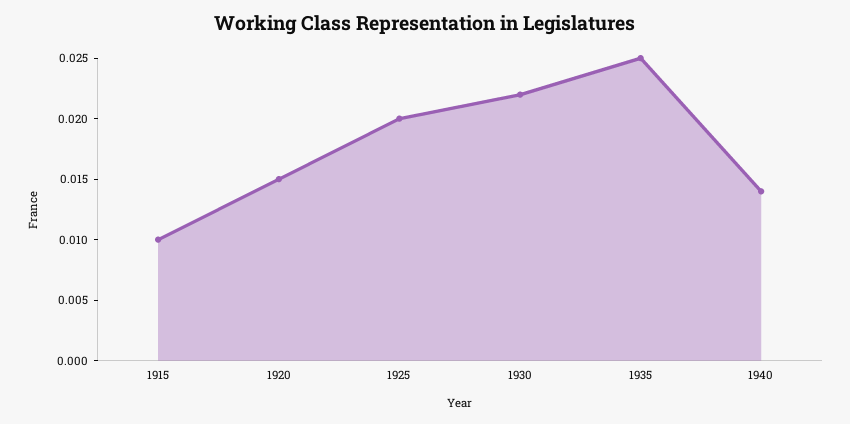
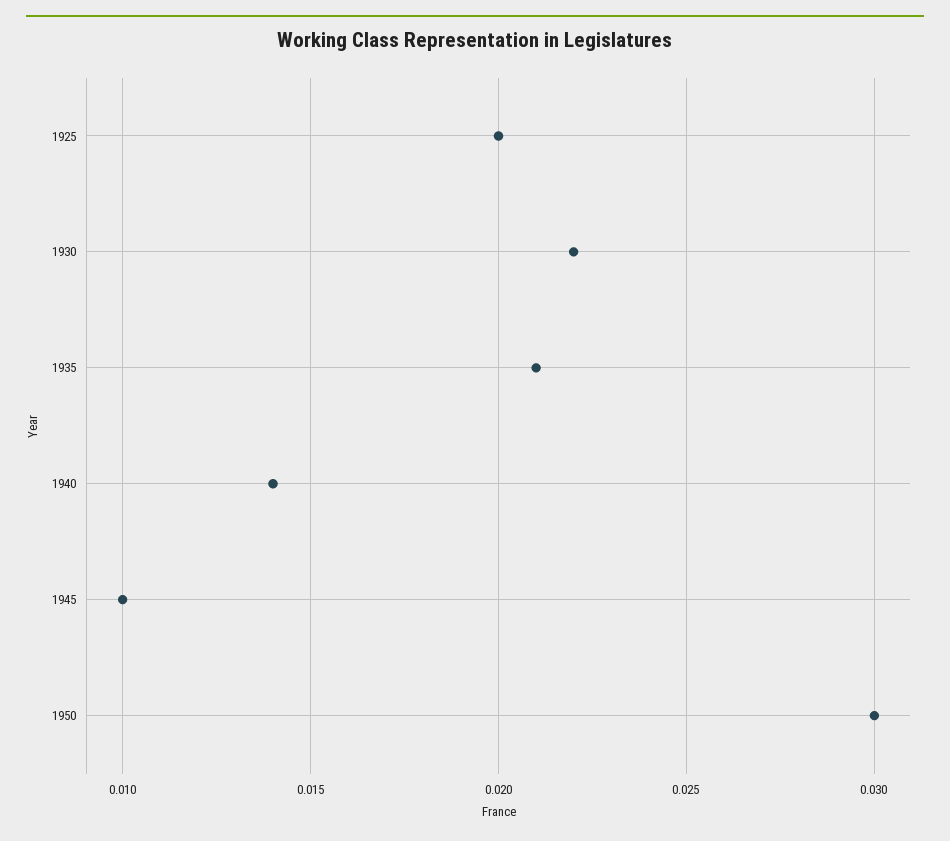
1915: 0.01 -> none
1920: 0.015 -> none
1935: 0.025 -> 0.021
1945: none -> 0.01
1950: none -> 0.03

